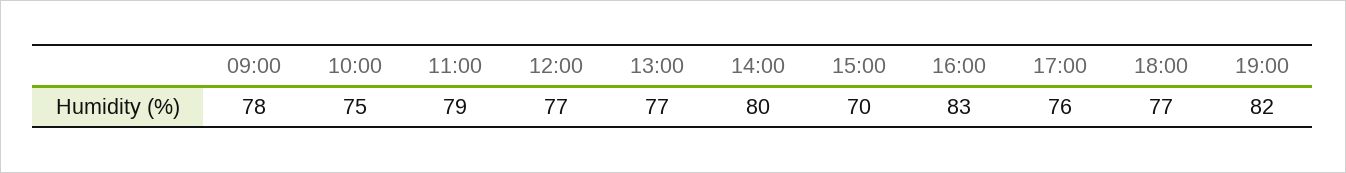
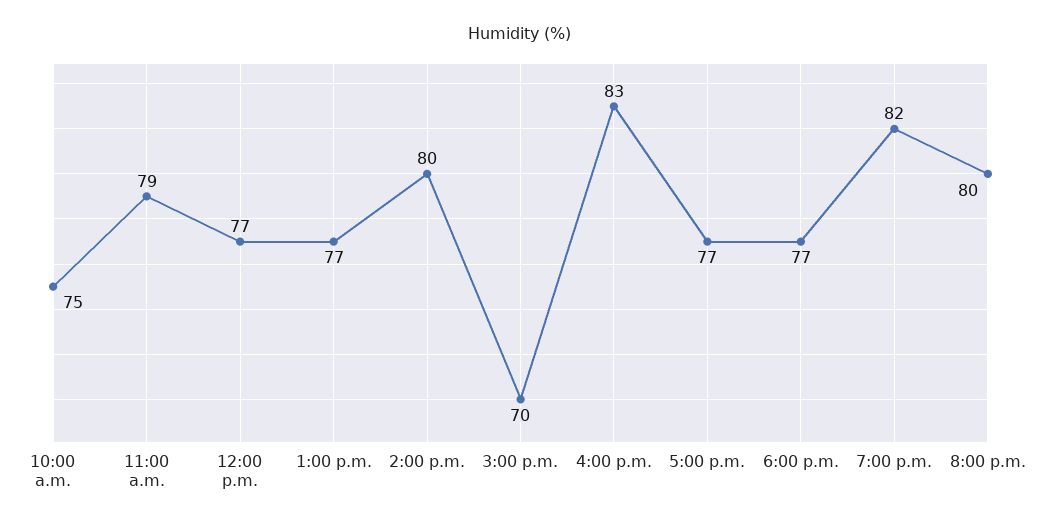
09:00: 78 -> none
17:00: 76 -> 77
8:00 p.m.: none -> 80

